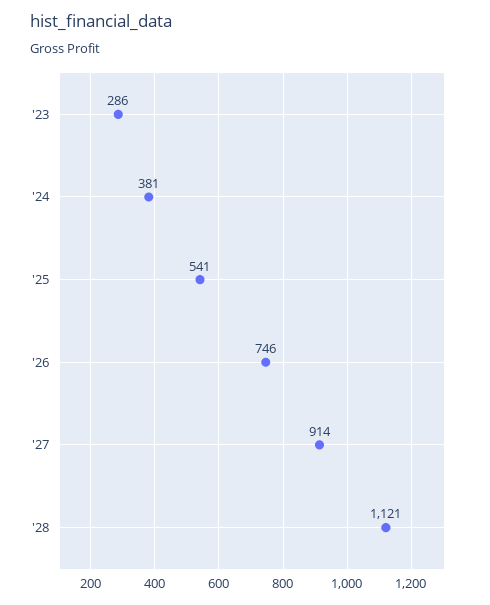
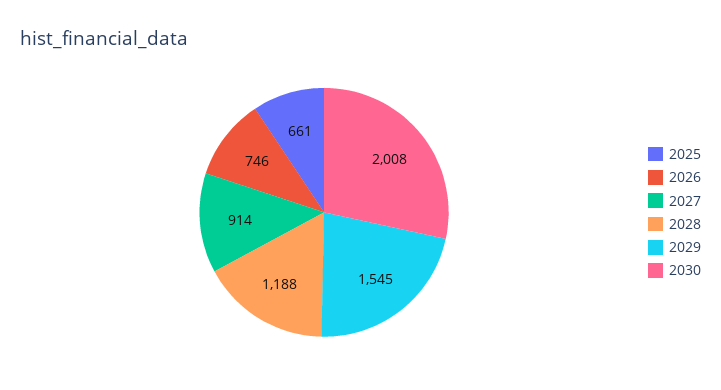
'23: 286 -> none
'24: 381 -> none
'25: 541 -> 661
'28: 1121 -> 1188
2029: none -> 1545
2030: none -> 2008

